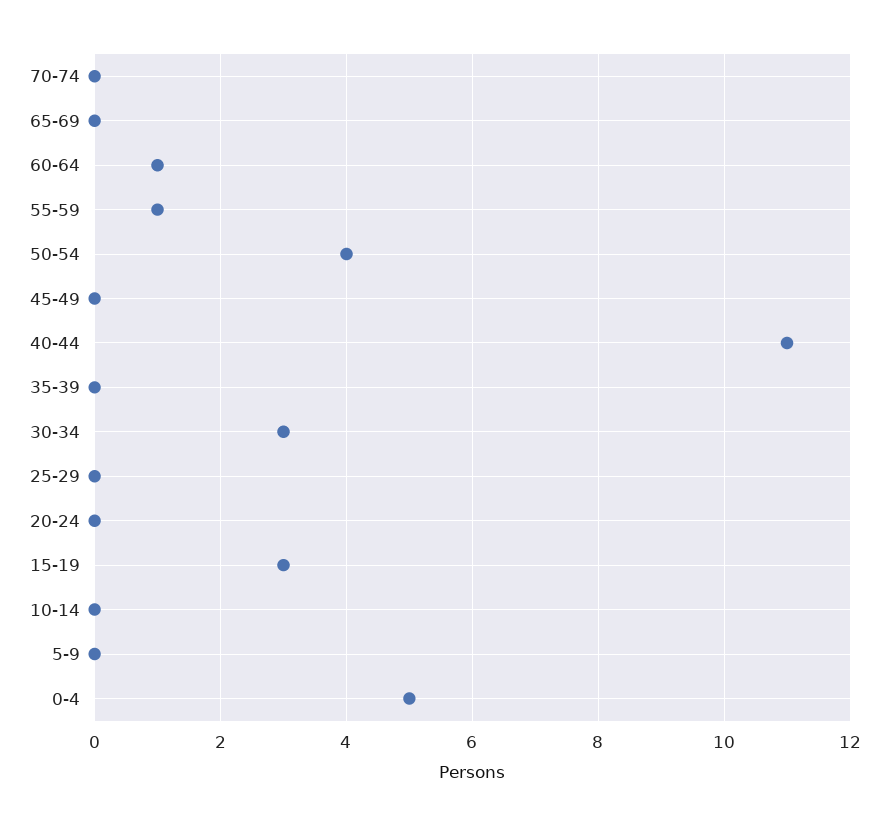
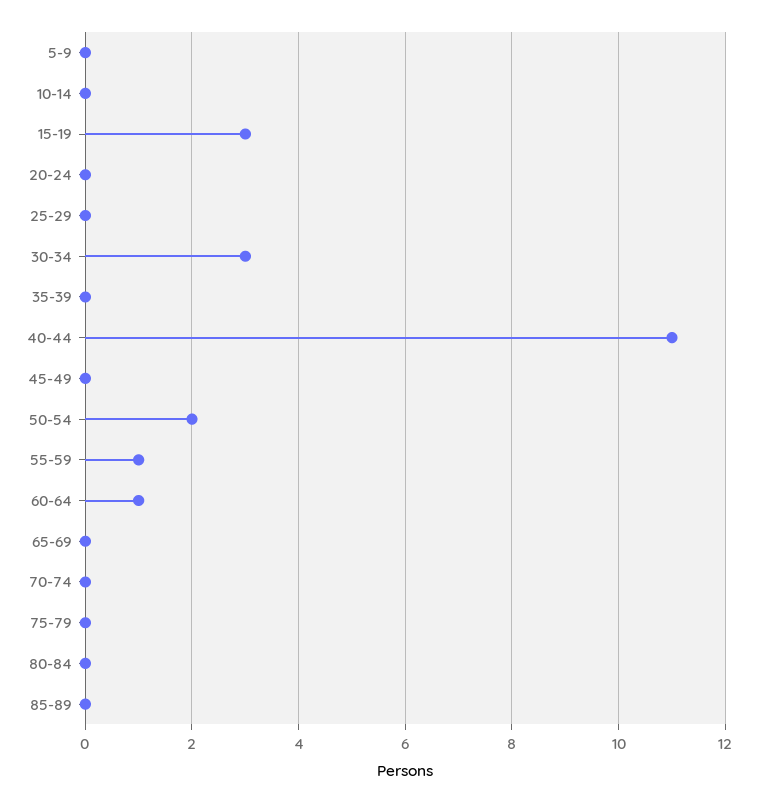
50-54: 4 -> 2
0-4: 5 -> none
75-79: none -> 0
80-84: none -> 0
85-89: none -> 0

